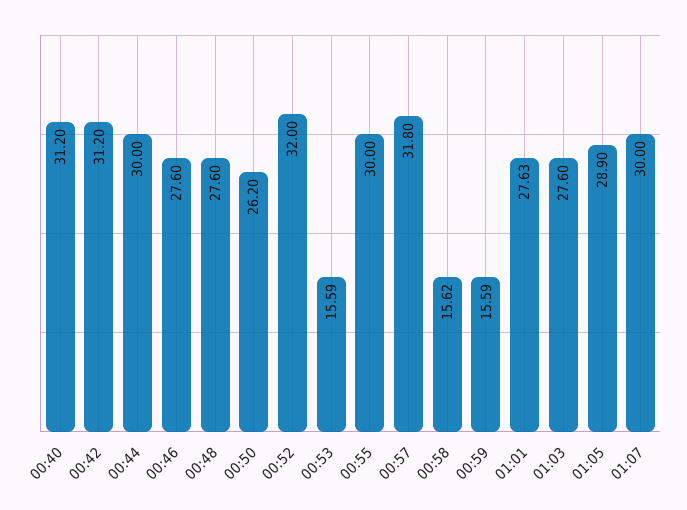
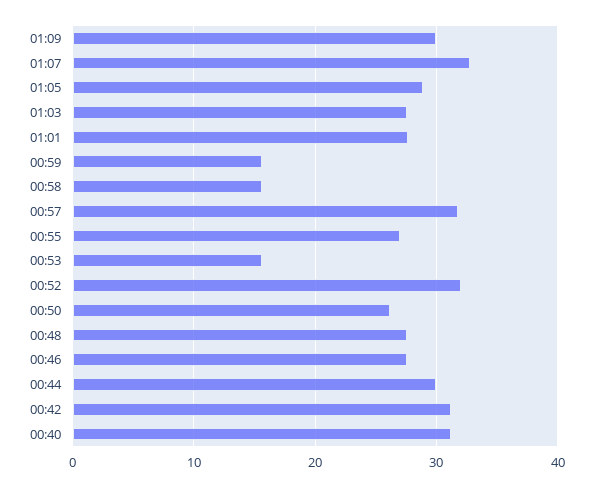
00:55: 30 -> 27
01:07: 30 -> 33
01:09: none -> 30

